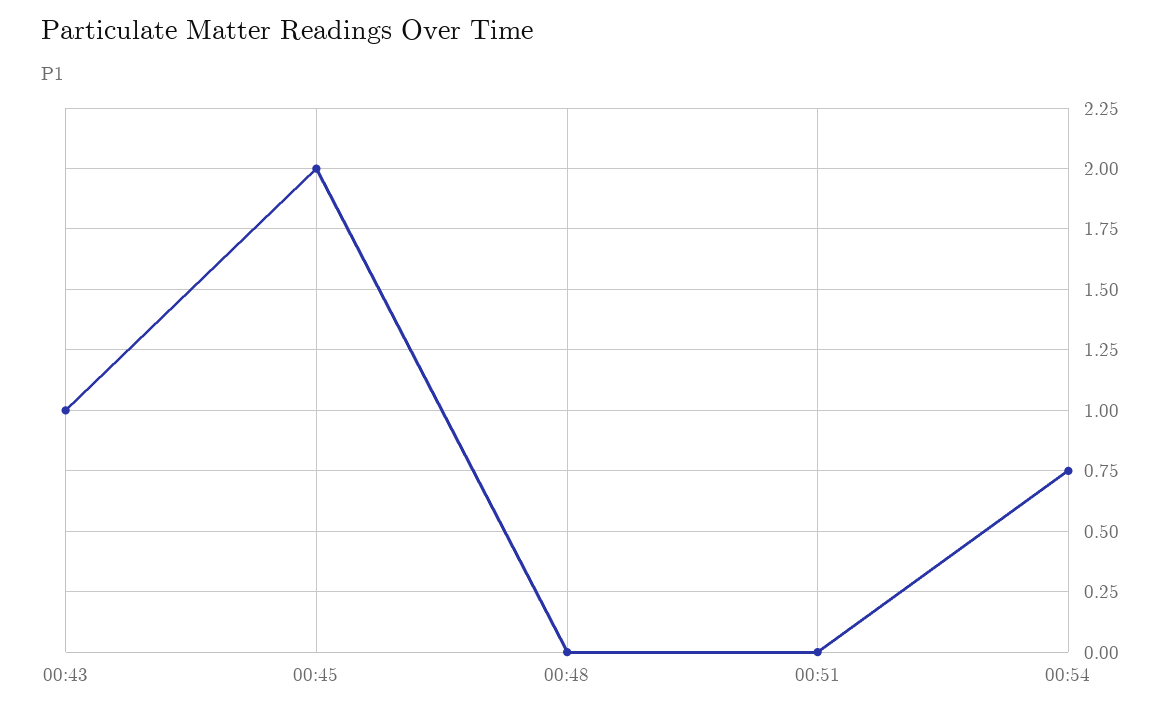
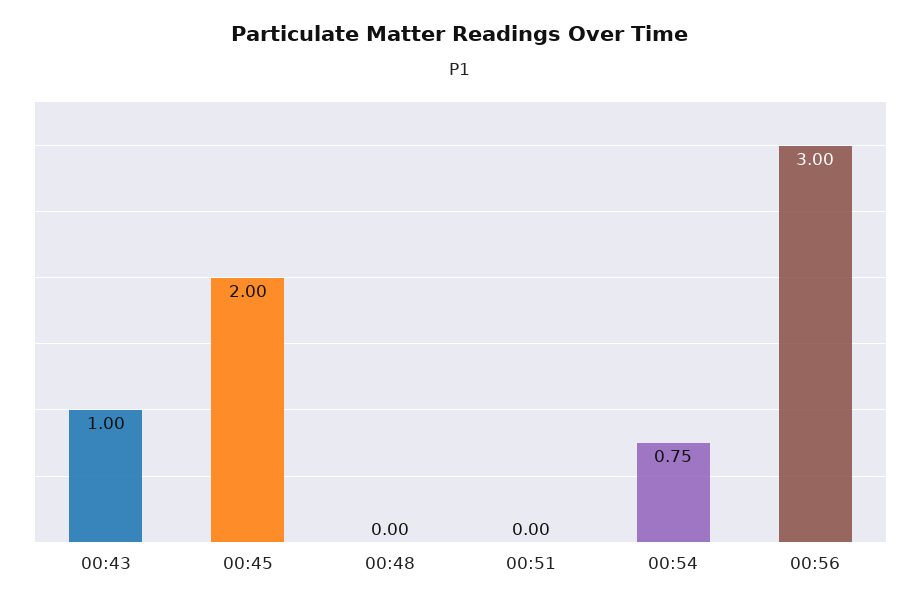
00:56: none -> 3

